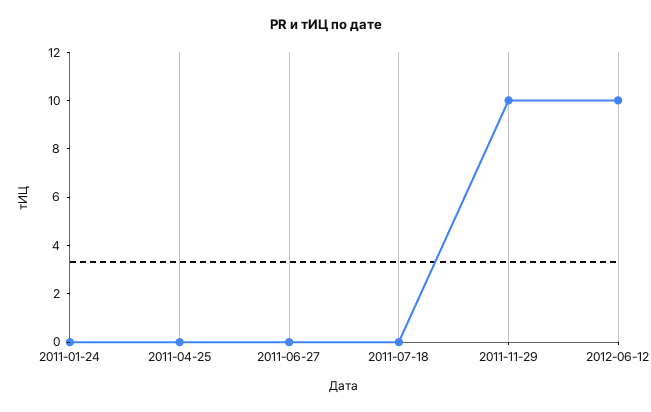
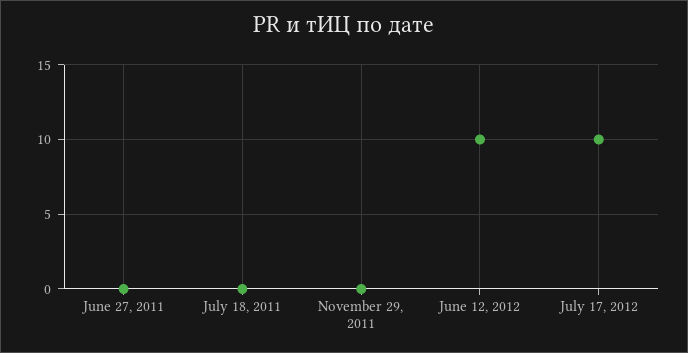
2011-01-24: 0 -> none
2011-04-25: 0 -> none
2011-11-29: 10 -> 0
July 17, 2012: none -> 10

